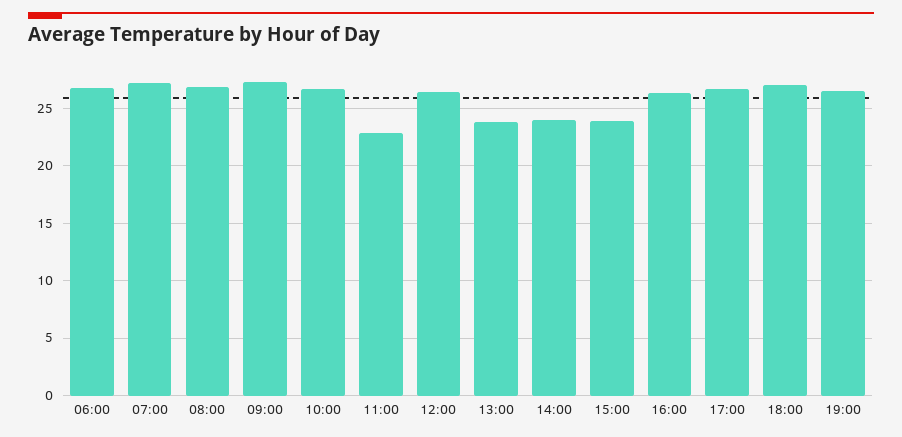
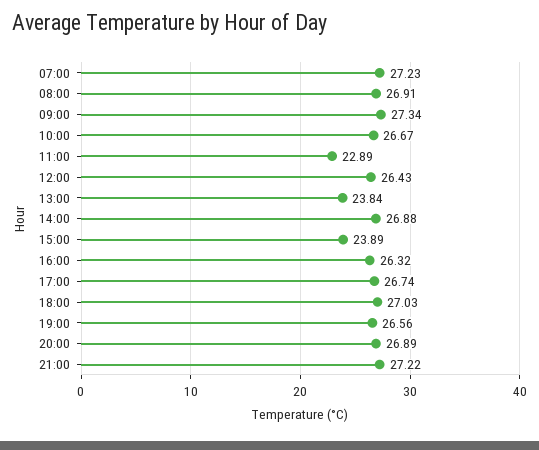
06:00: 27 -> none
14:00: 24 -> 26.88
20:00: none -> 26.89
21:00: none -> 27.22

